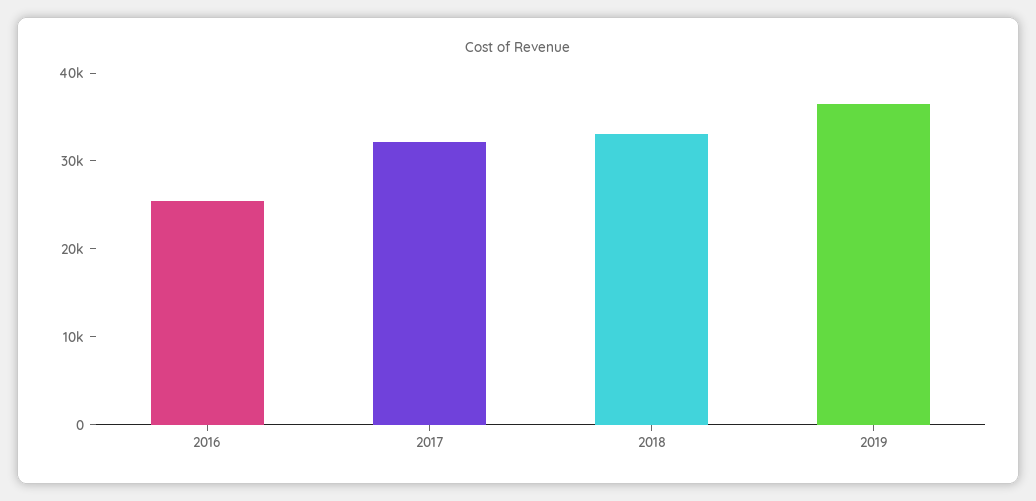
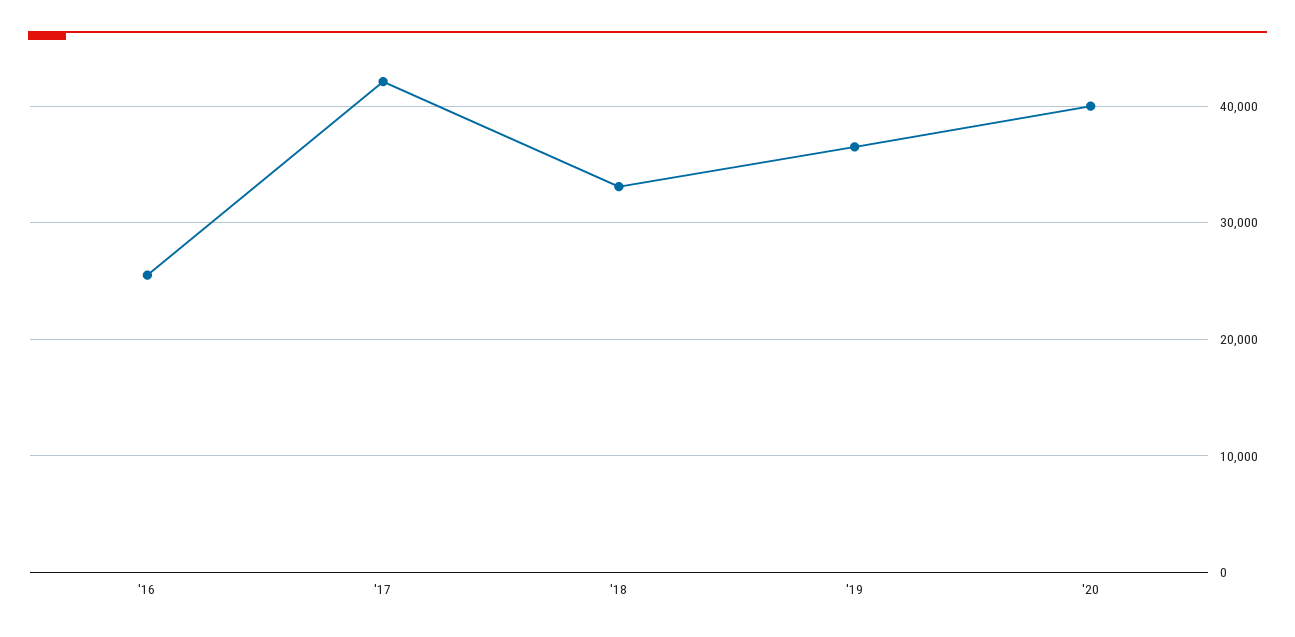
2017: 32000 -> 42000
'20: none -> 40000

